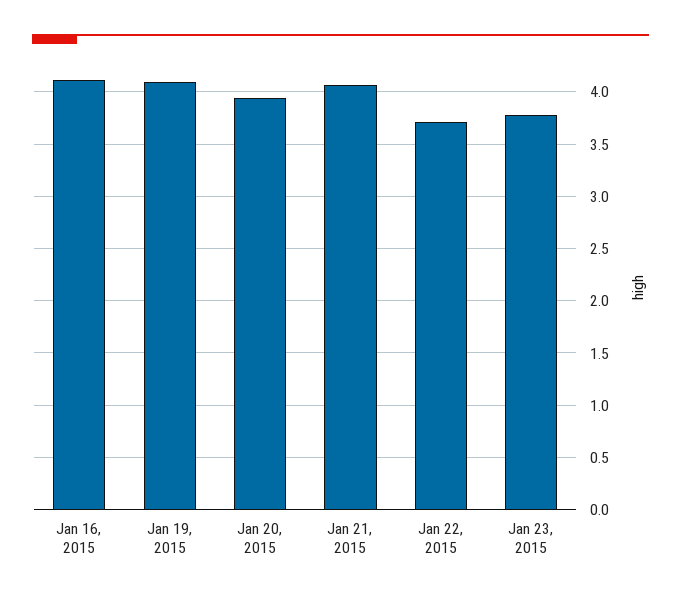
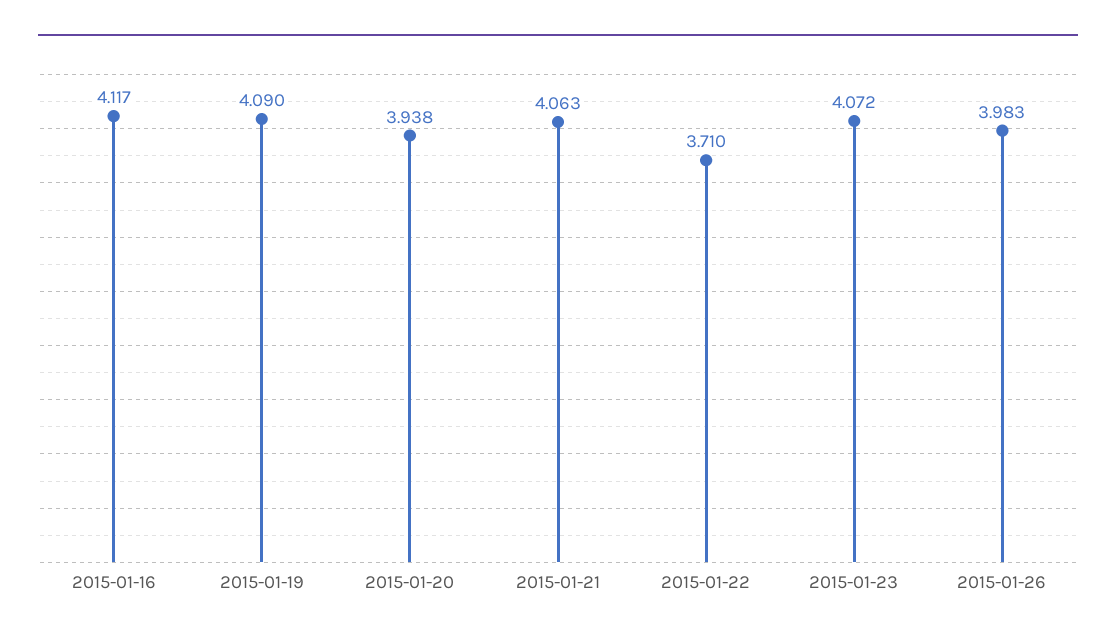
Jan 23, 2015: 3.8 -> 4.072
2015-01-26: none -> 3.983

